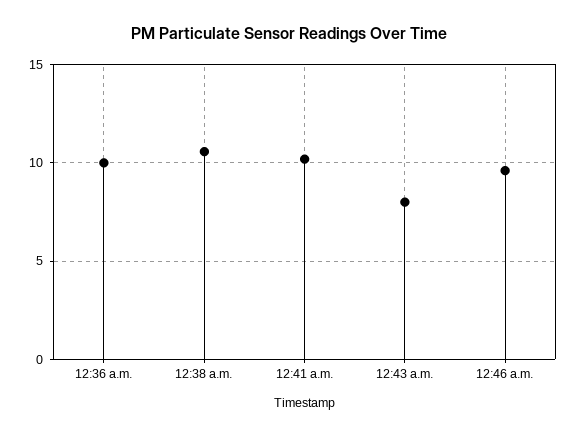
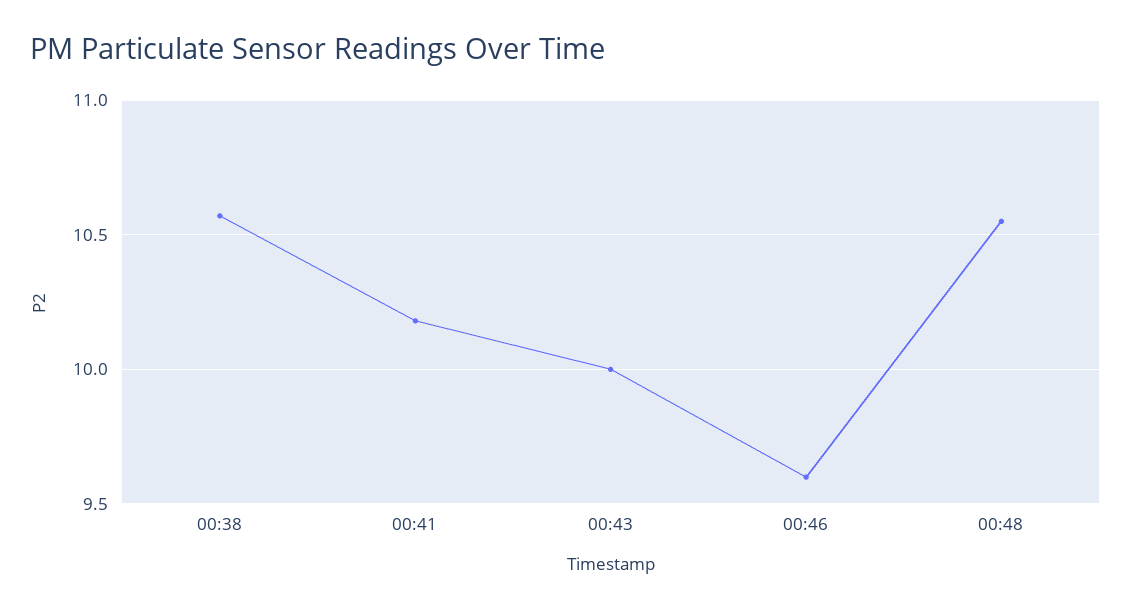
12:36 a.m.: 10 -> none
12:43 a.m.: 8 -> 10
00:48: none -> 10.55

